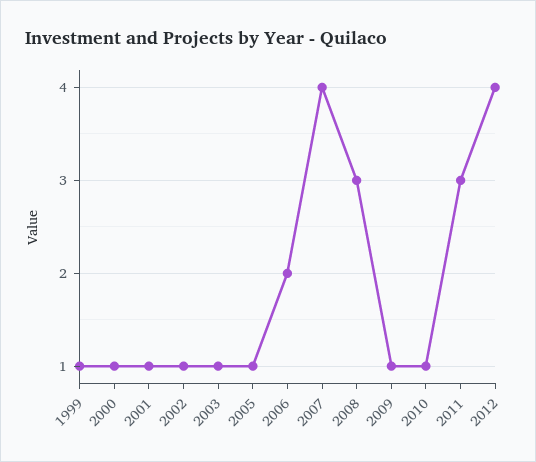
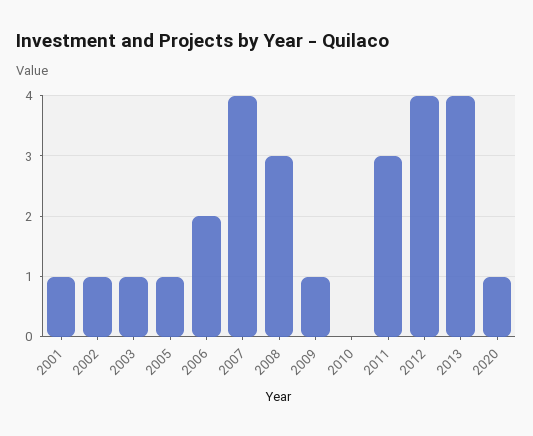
1999: 1 -> none
2000: 1 -> none
2010: 1 -> 0
2013: none -> 4
2020: none -> 1

